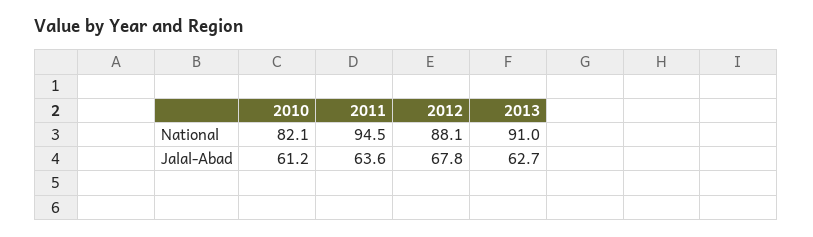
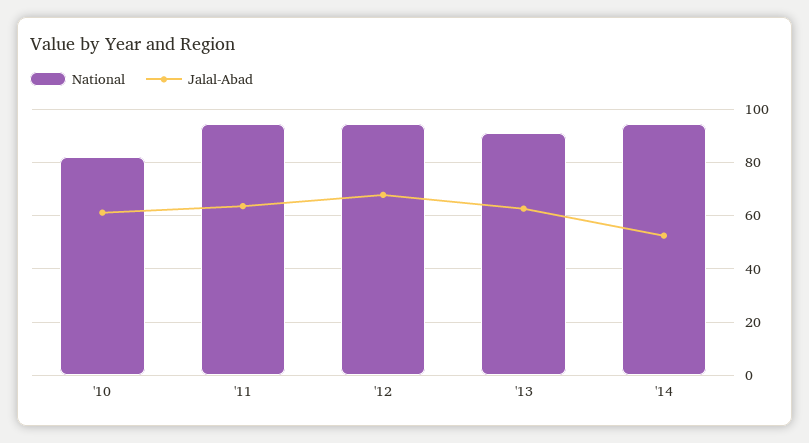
National, 2012: 88.1 -> 95
National, '14: none -> 95
Jalal-Abad, '14: none -> 52.5

